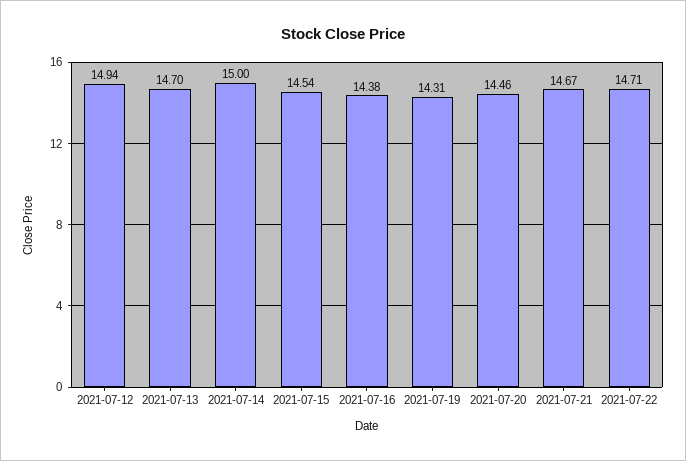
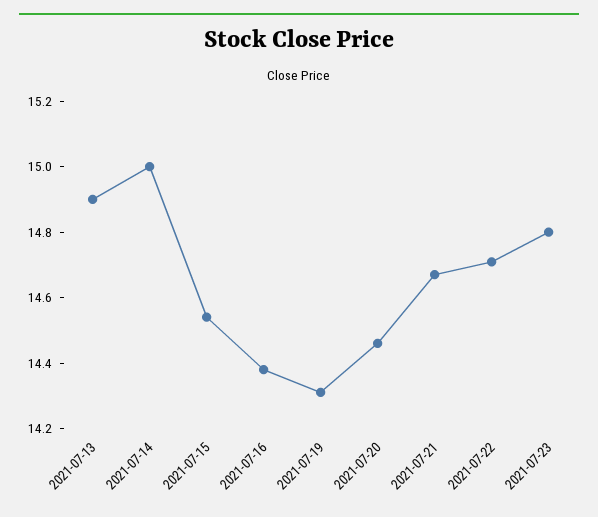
2021-07-12: 14.94 -> none
2021-07-13: 14.7 -> 14.9
2021-07-23: none -> 14.8

